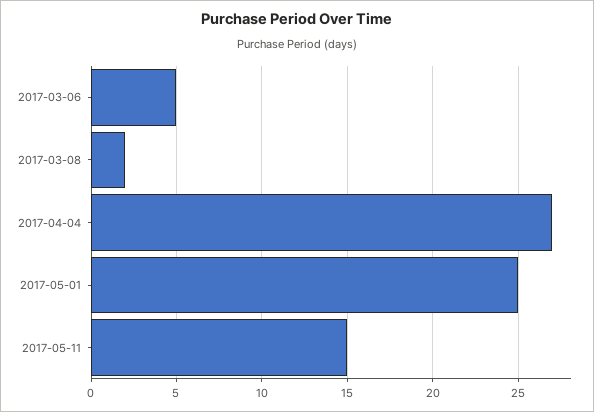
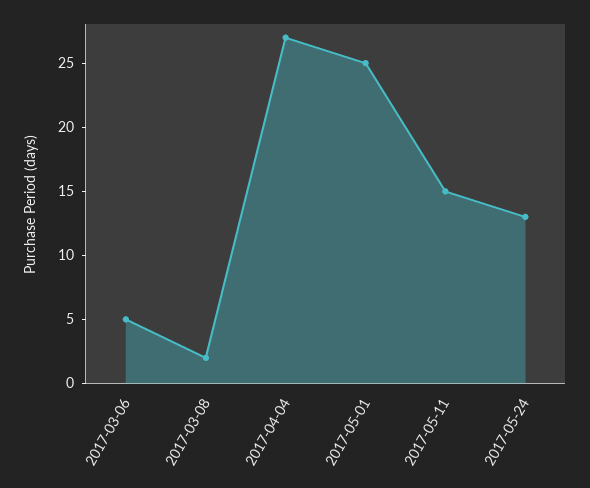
2017-05-24: none -> 13

